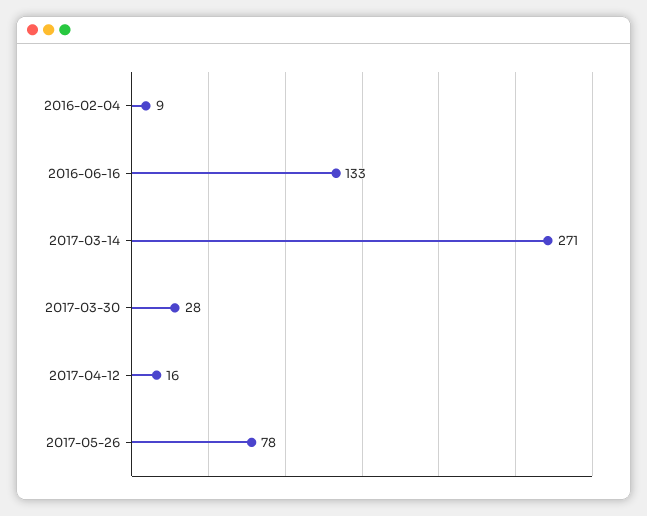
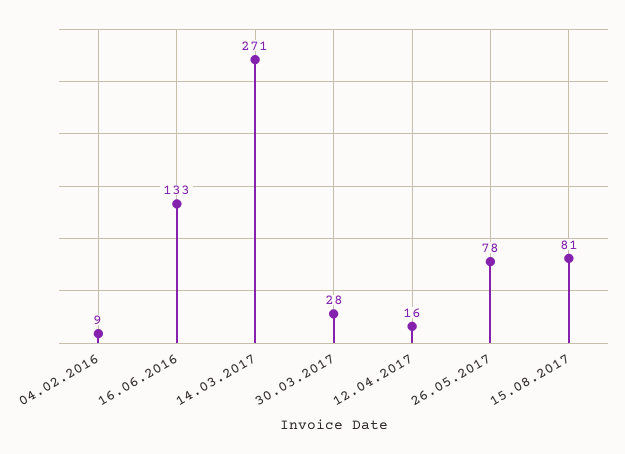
15.08.2017: none -> 81

